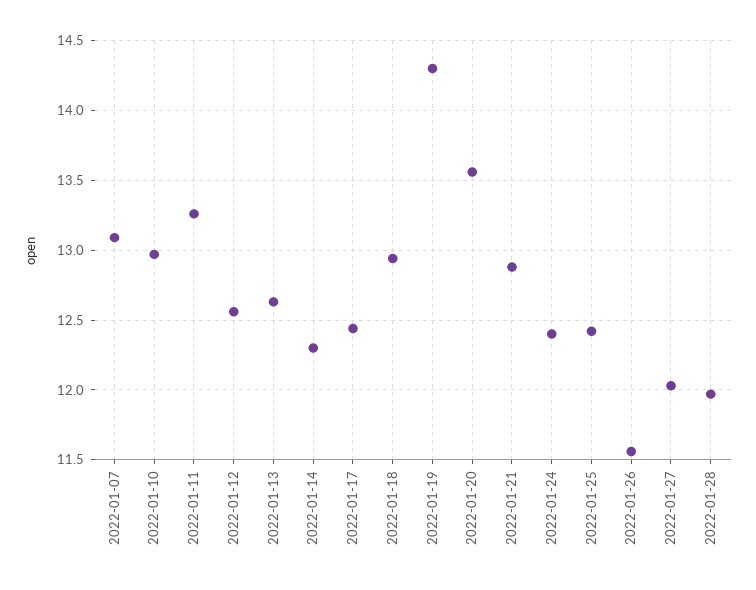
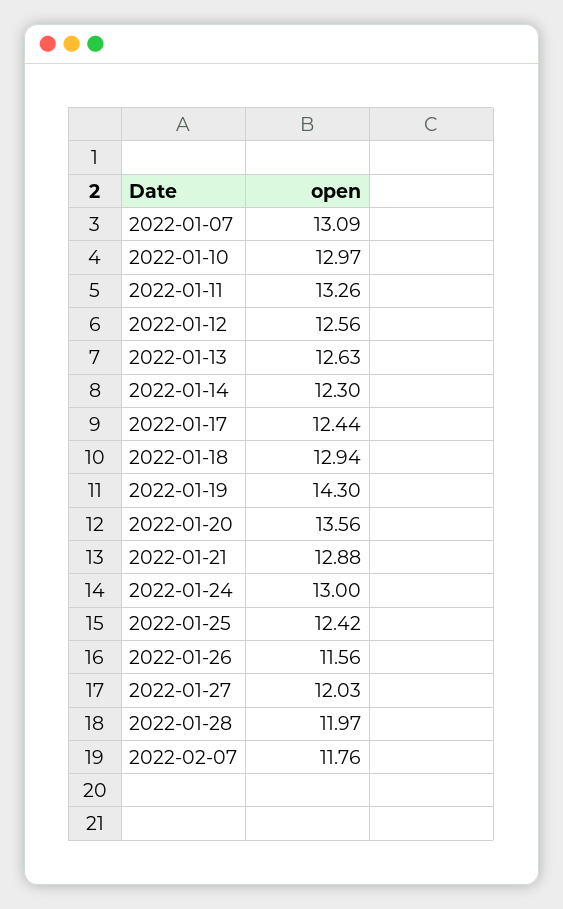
2022-01-24: 12.4 -> 13
2022-02-07: none -> 11.76

